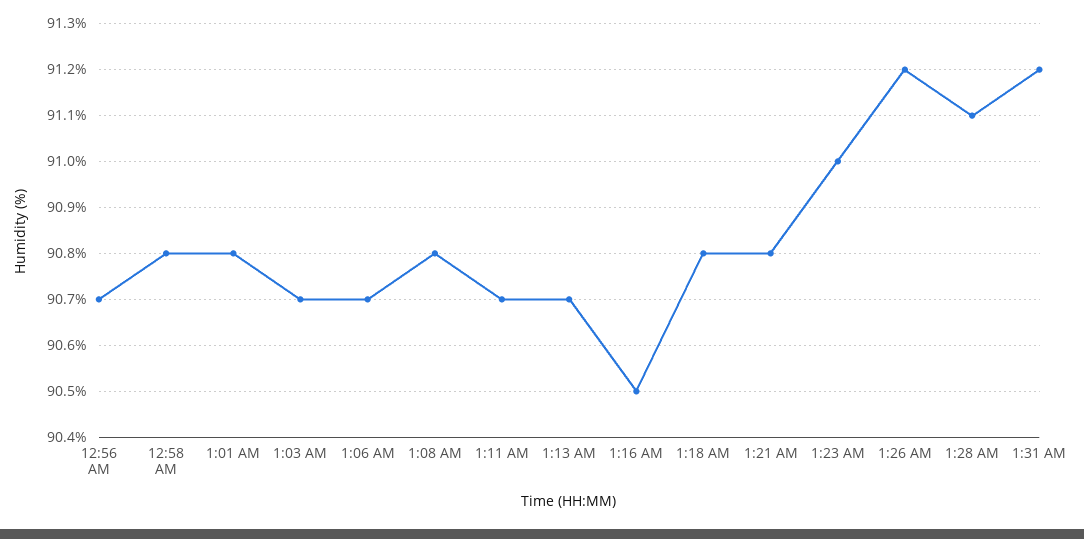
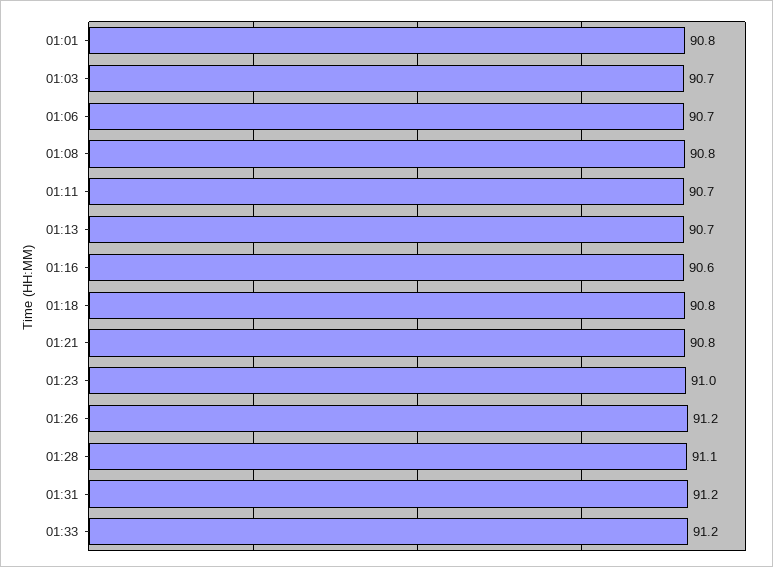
12:56 AM: 90.7 -> none
12:58 AM: 90.8 -> none
1:16 AM: 90.5 -> 90.6
01:33: none -> 91.2

